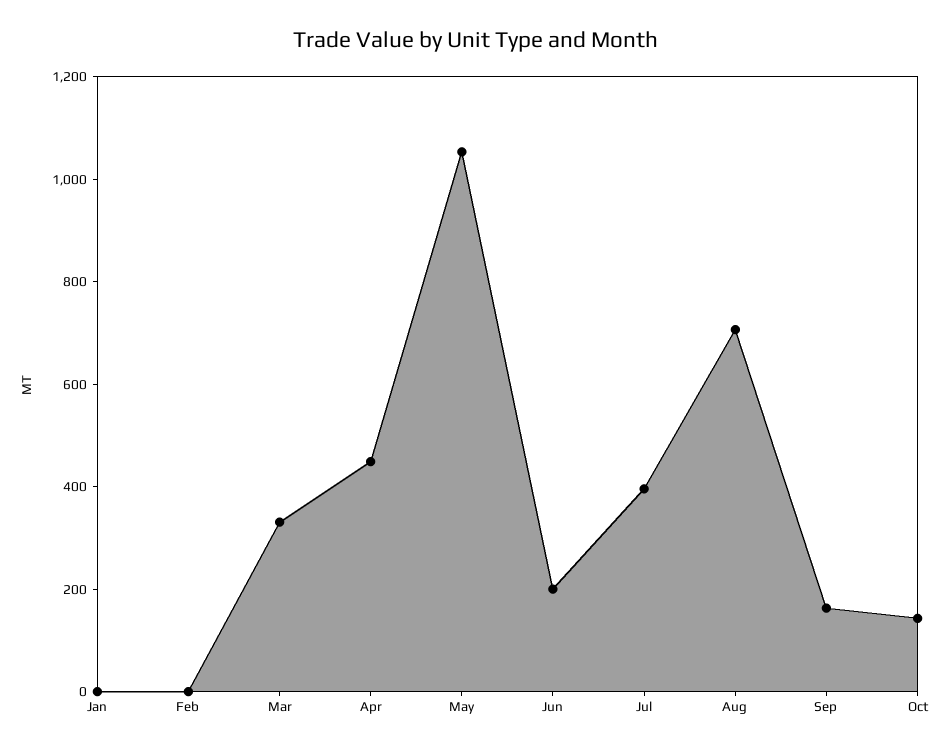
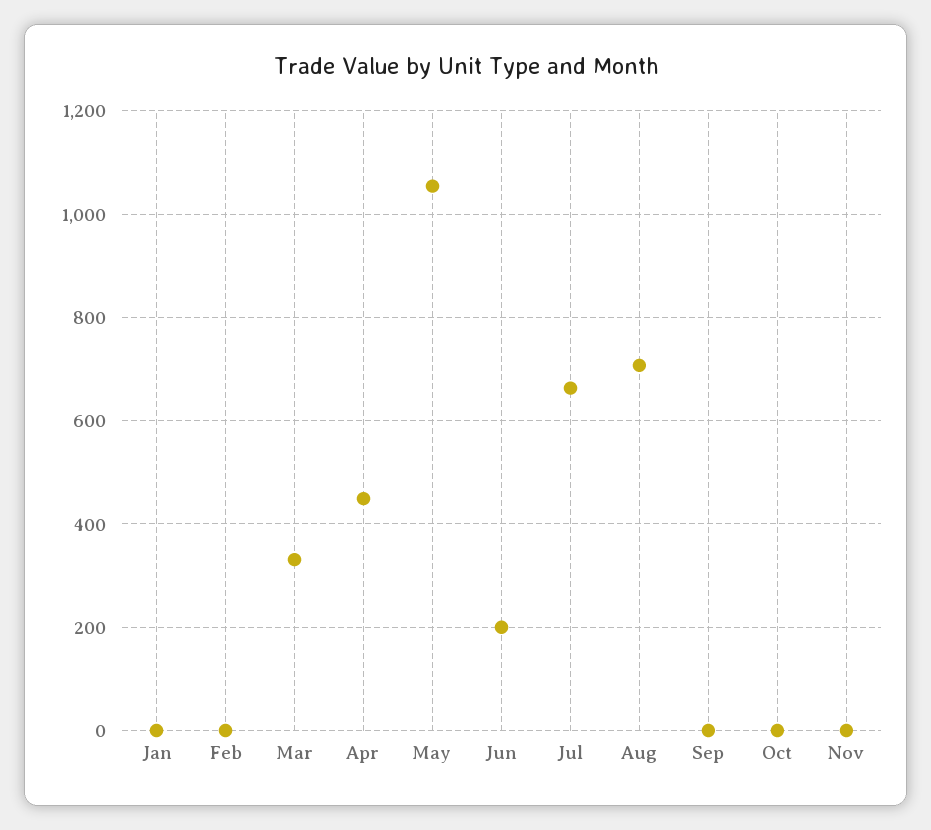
Jul: 400 -> 660
Sep: 150 -> 0
Oct: 150 -> 0
Nov: none -> 0

